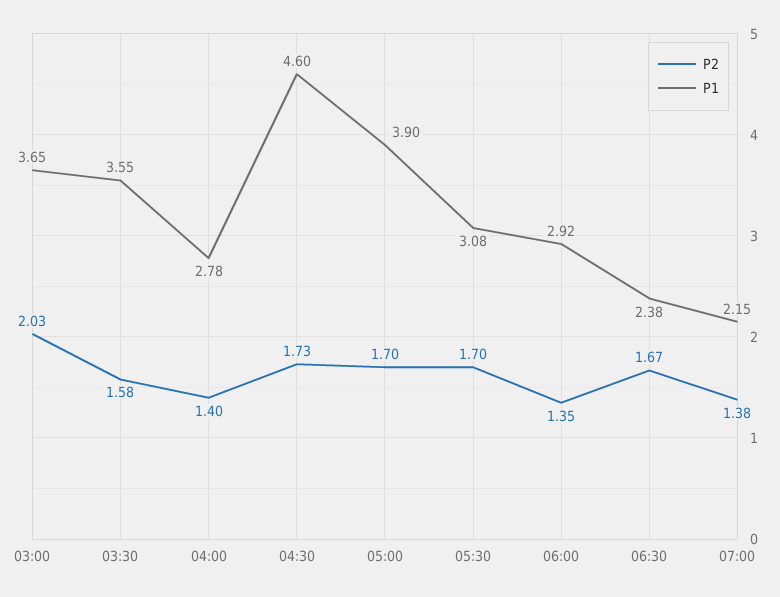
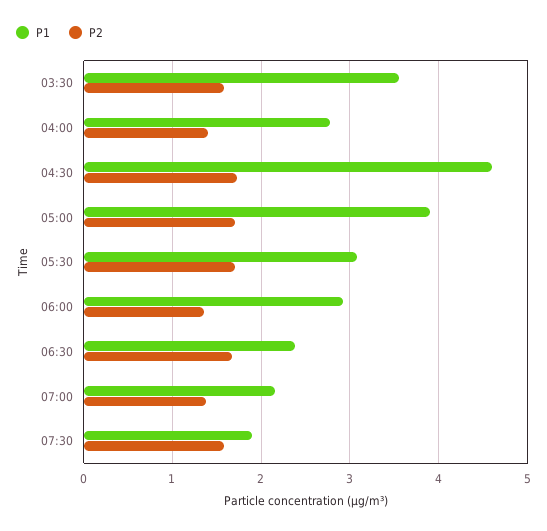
P2, 03:00: 2.03 -> none
P1, 03:00: 3.65 -> none
P1, 07:30: none -> 1.9
P2, 07:30: none -> 1.6

